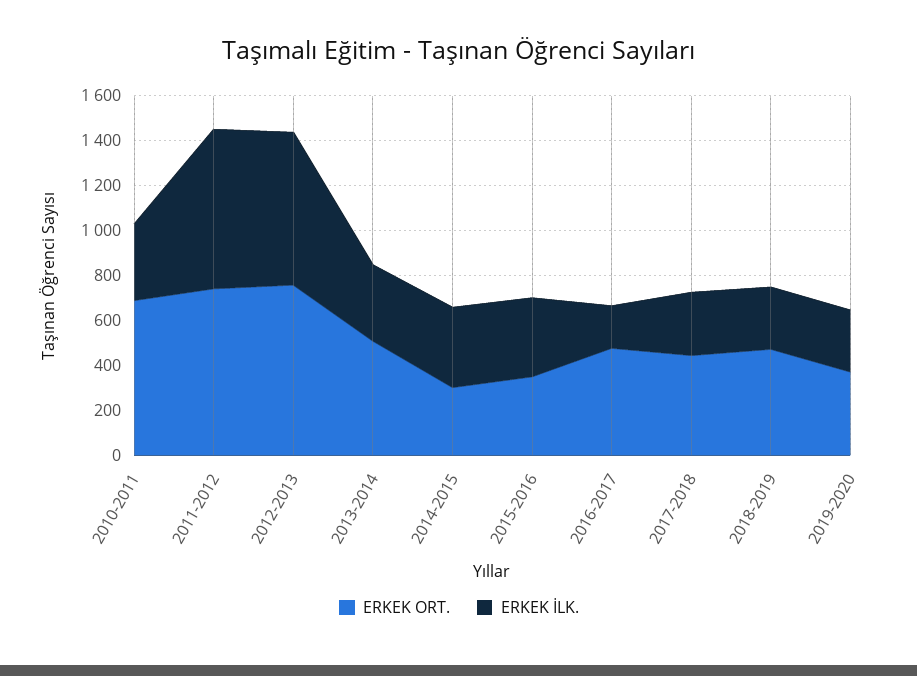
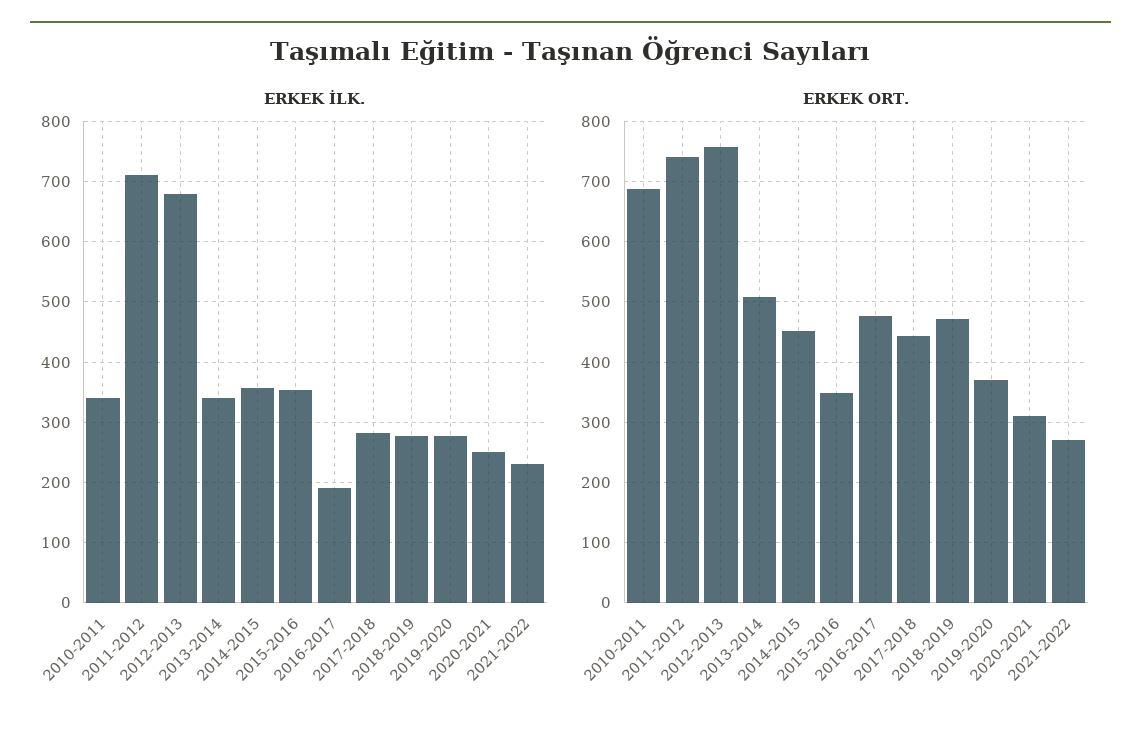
ERKEK ORT., 2014-2015: 300 -> 450
ERKEK İLK., 2020-2021: none -> 250
ERKEK İLK., 2021-2022: none -> 230
ERKEK ORT., 2020-2021: none -> 310
ERKEK ORT., 2021-2022: none -> 270

